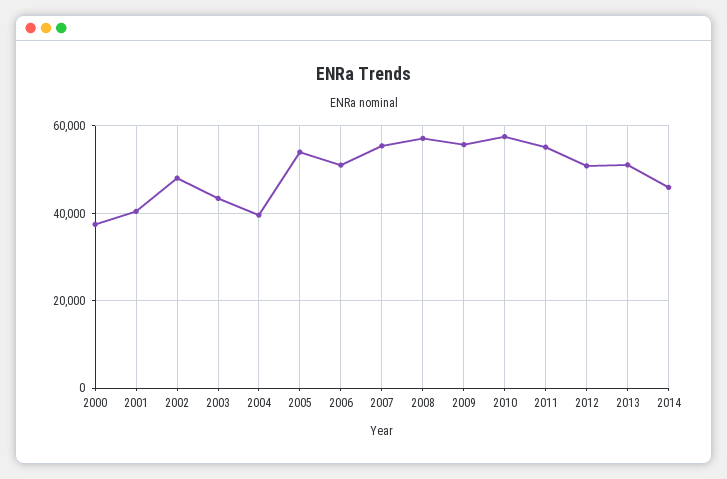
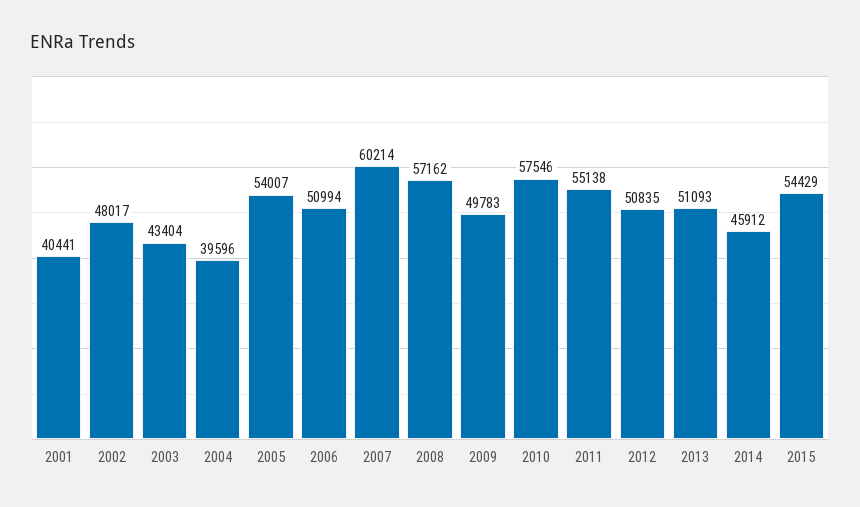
2000: 38000 -> none
2007: 56000 -> 60214
2009: 56000 -> 49783
2015: none -> 54429

